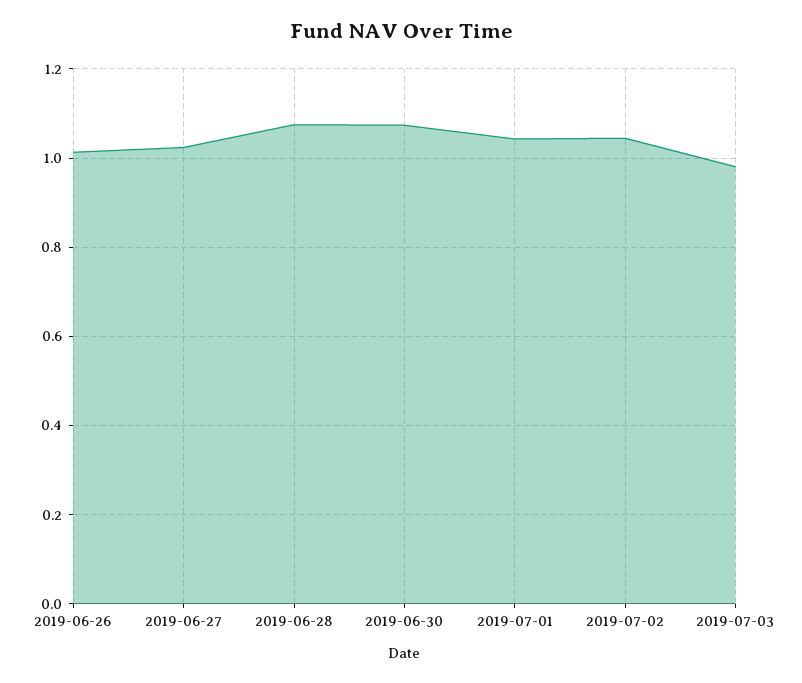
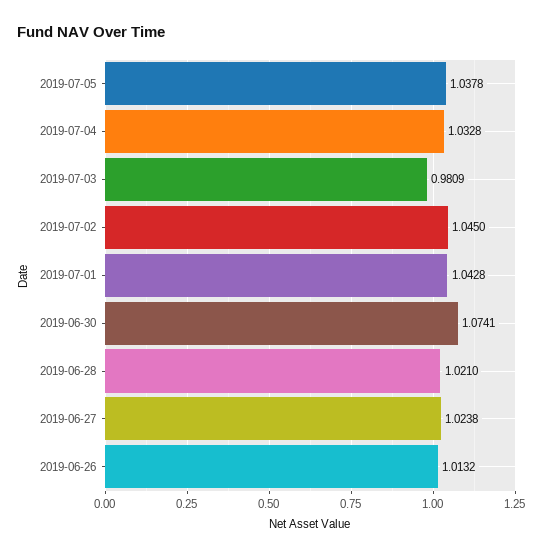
2019-06-28: 1.08 -> 1.021
2019-07-05: none -> 1.0378
2019-07-04: none -> 1.0328

